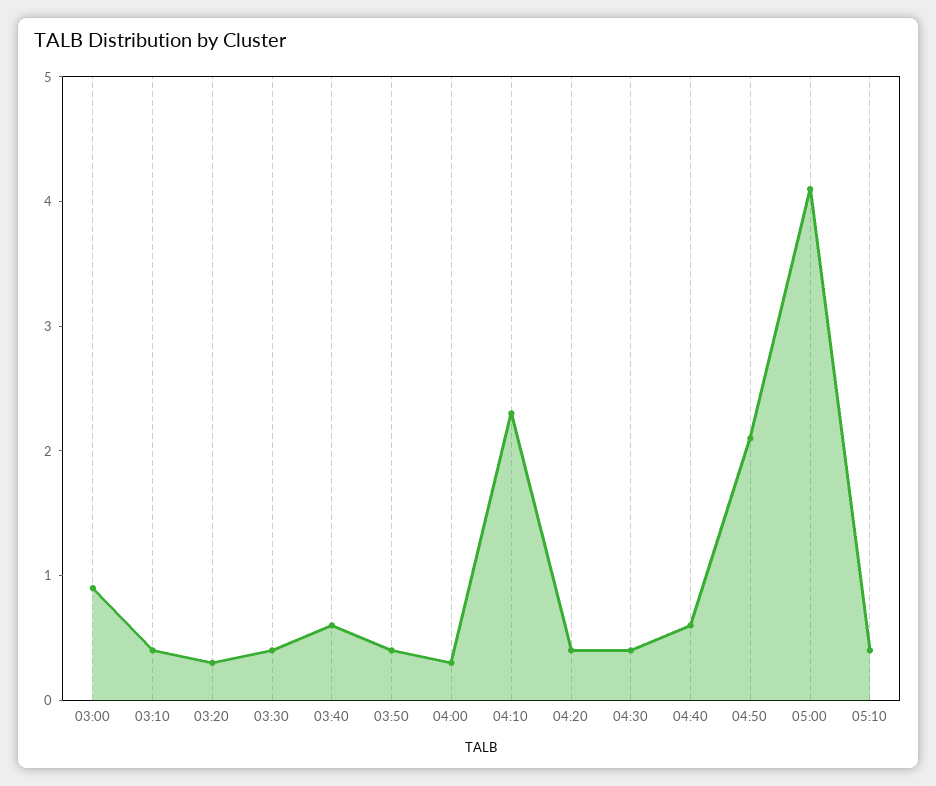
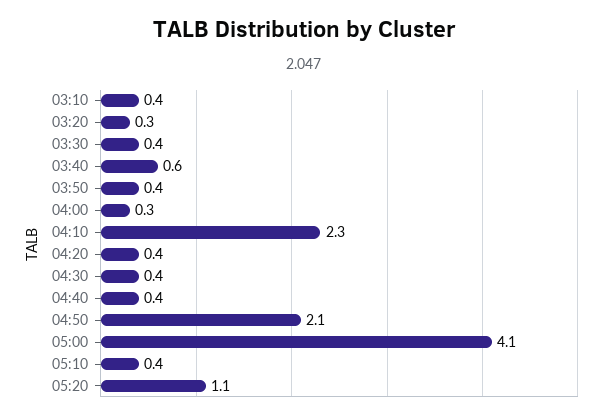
03:00: 0.9 -> none
04:40: 0.6 -> 0.4
05:20: none -> 1.1

